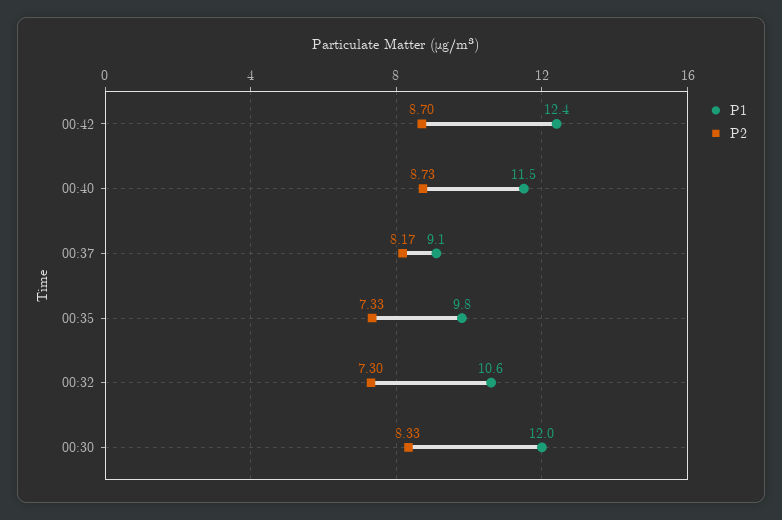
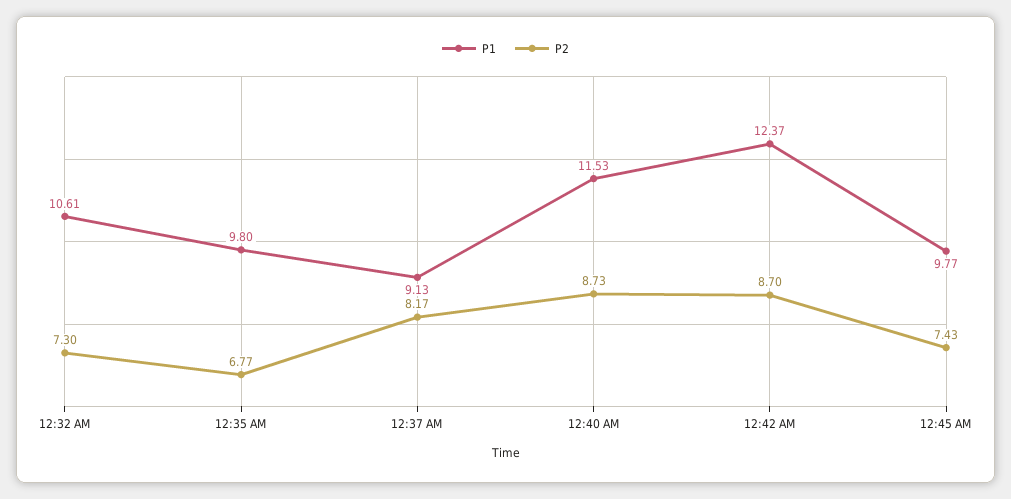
P2, 00:35: 7.33 -> 6.77
P1, 00:30: 12 -> none
P2, 00:30: 8.33 -> none
P1, 12:45 AM: none -> 9.77
P2, 12:45 AM: none -> 7.43

